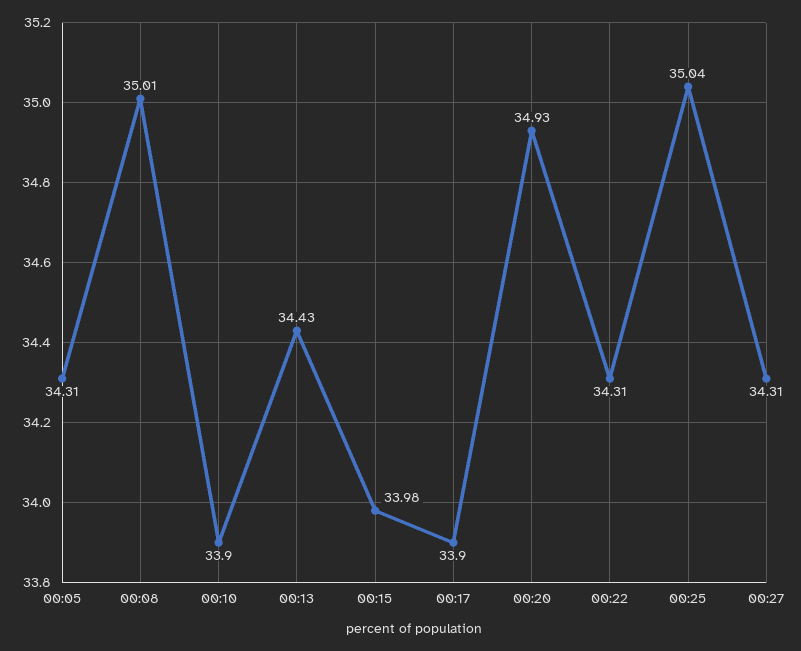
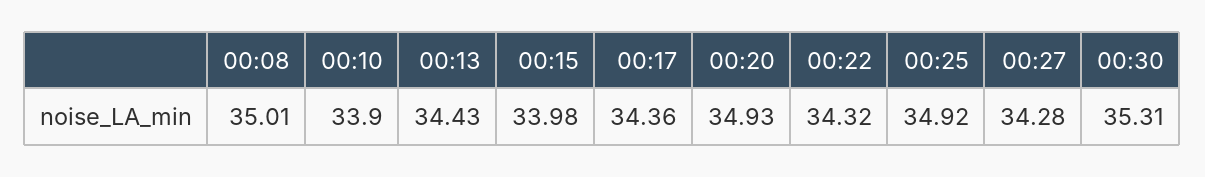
00:05: 34.31 -> none
00:17: 33.9 -> 34.36
00:22: 34.31 -> 34.32
00:25: 35.04 -> 34.92
00:27: 34.31 -> 34.28
00:30: none -> 35.31

